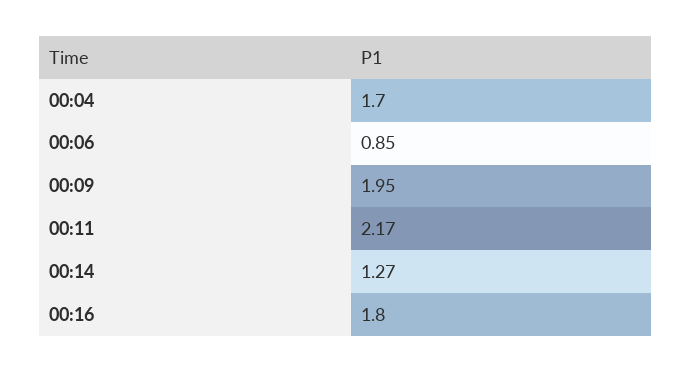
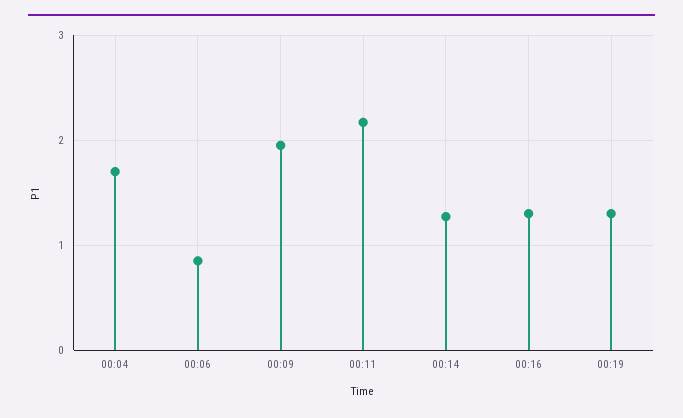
00:16: 1.8 -> 1.3
00:19: none -> 1.3

